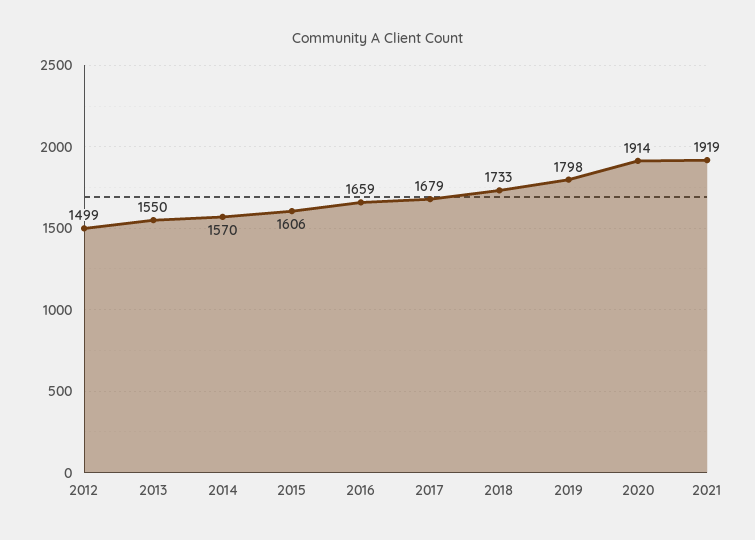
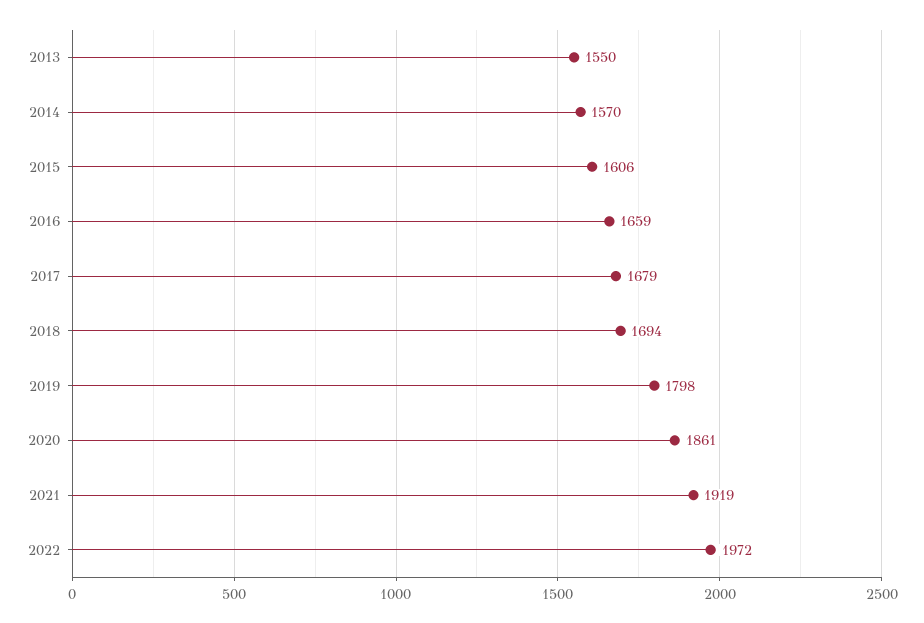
2012: 1499 -> none
2018: 1733 -> 1694
2020: 1914 -> 1861
2022: none -> 1972

